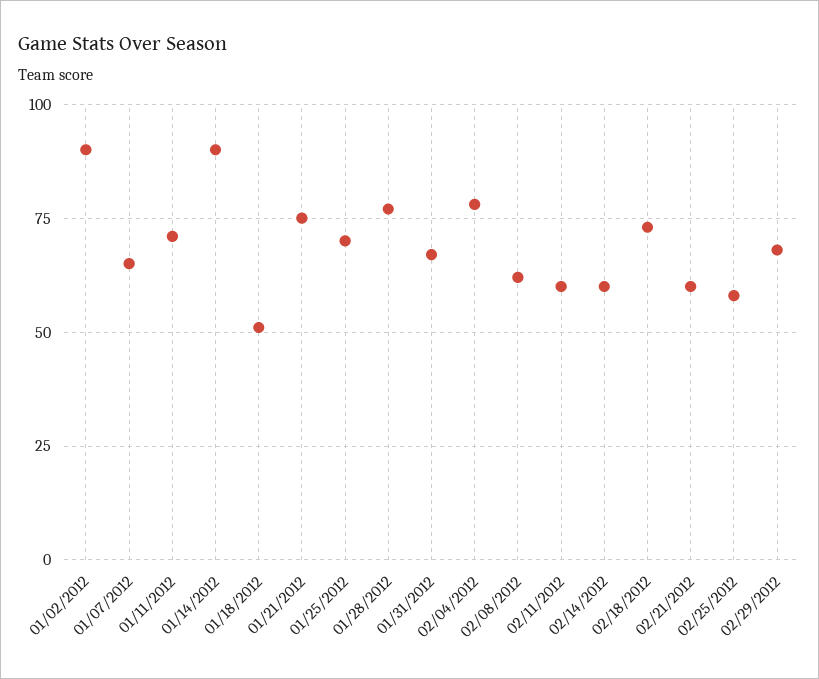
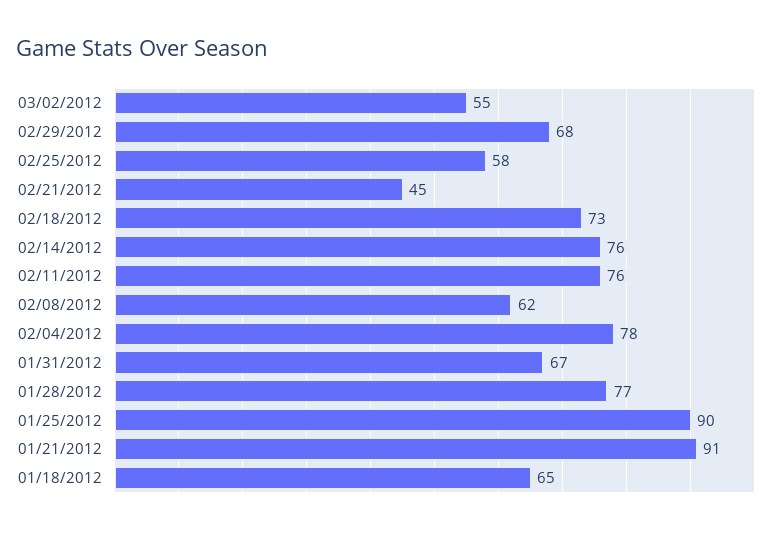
01/02/2012: 90 -> none
01/07/2012: 65 -> none
01/11/2012: 70 -> none
01/14/2012: 90 -> none
01/18/2012: 50 -> 65
01/21/2012: 75 -> 91
01/25/2012: 70 -> 90
02/11/2012: 60 -> 76
02/14/2012: 60 -> 76
02/21/2012: 60 -> 45
03/02/2012: none -> 55

